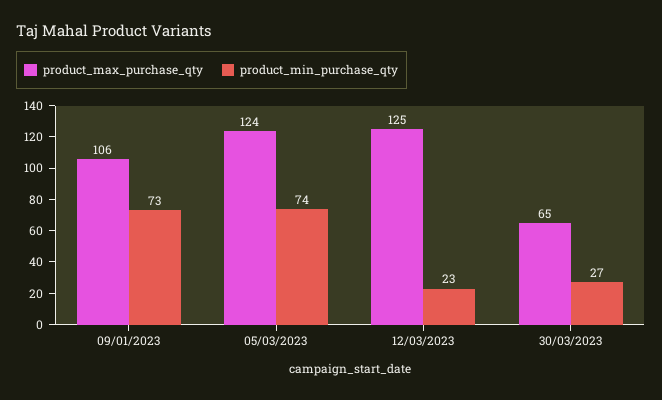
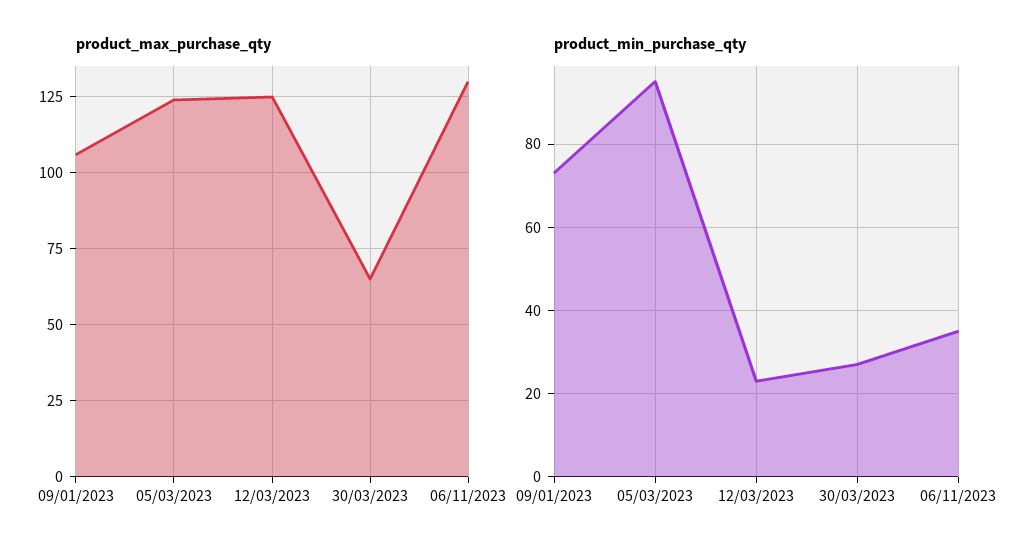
product_min_purchase_qty, 05/03/2023: 74 -> 95
product_max_purchase_qty, 06/11/2023: none -> 130
product_min_purchase_qty, 06/11/2023: none -> 35

